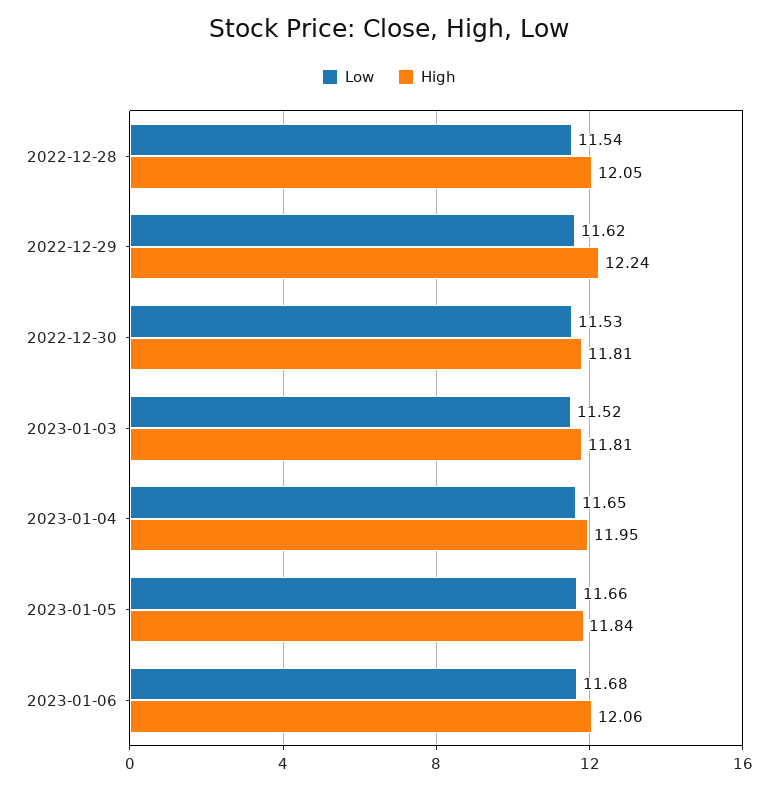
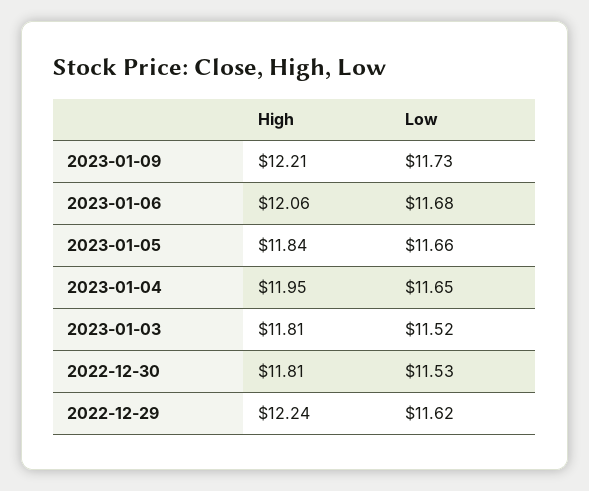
Low, 2022-12-28: 11.54 -> none
High, 2022-12-28: 12.05 -> none
High, 2023-01-09: none -> 12.21
Low, 2023-01-09: none -> 11.73

